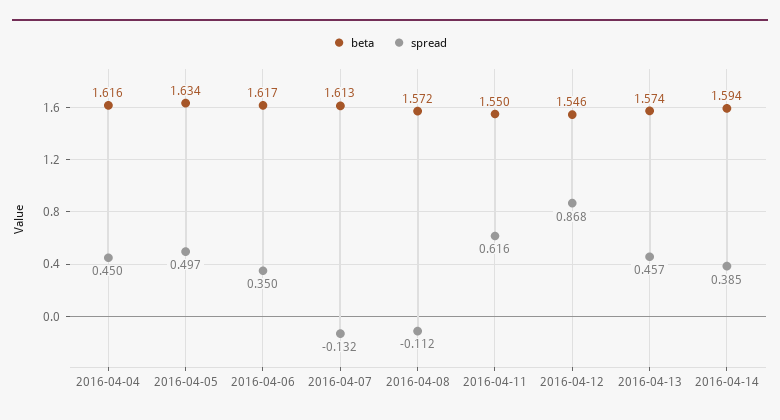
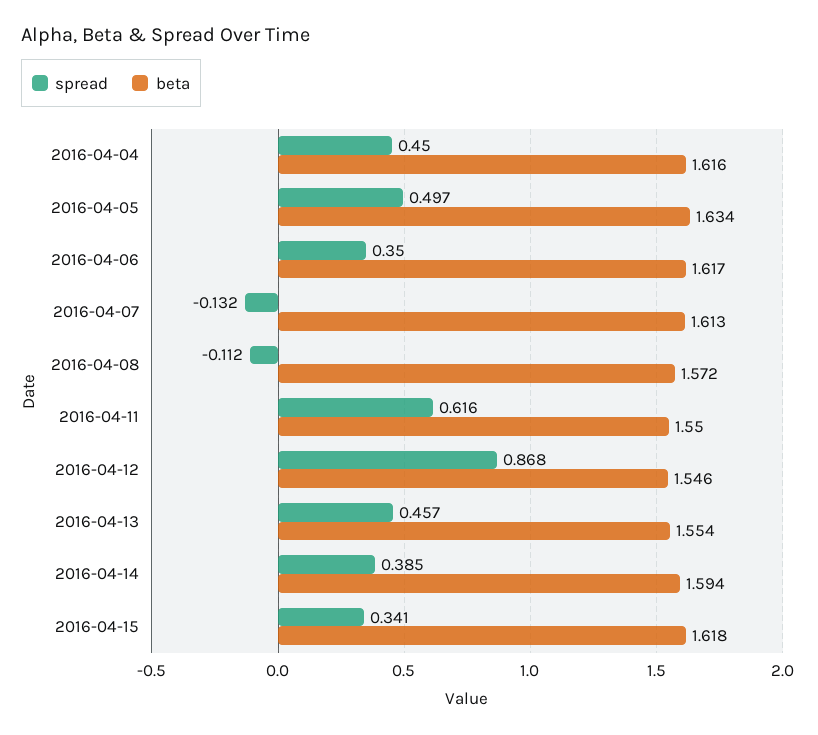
beta, 2016-04-13: 1.574 -> 1.554
spread, 2016-04-15: none -> 0.341
beta, 2016-04-15: none -> 1.618

